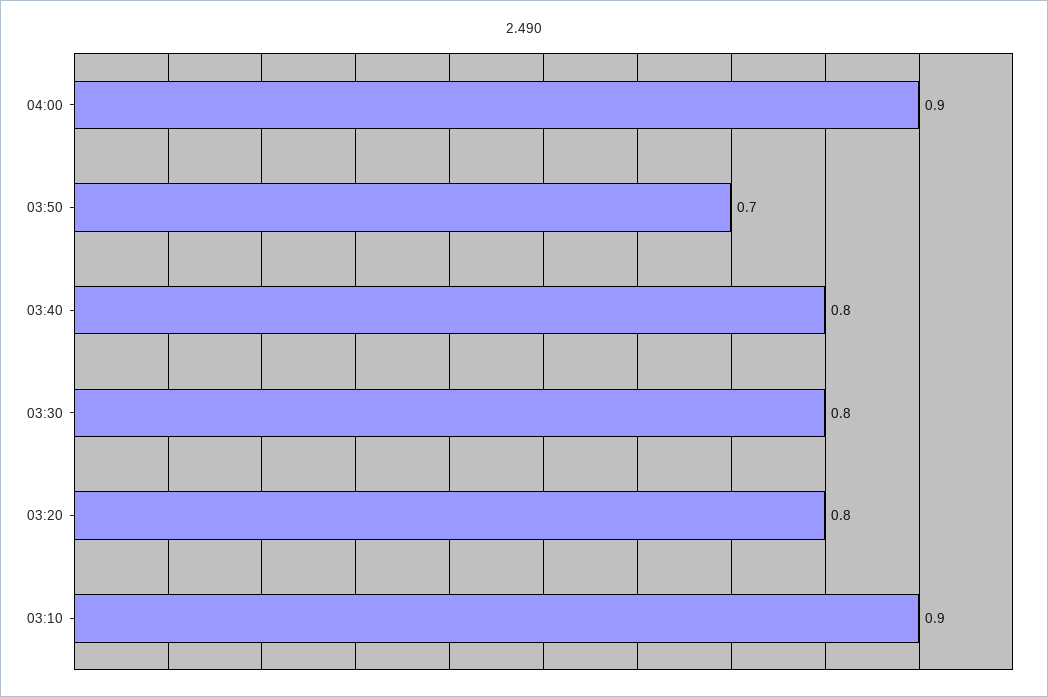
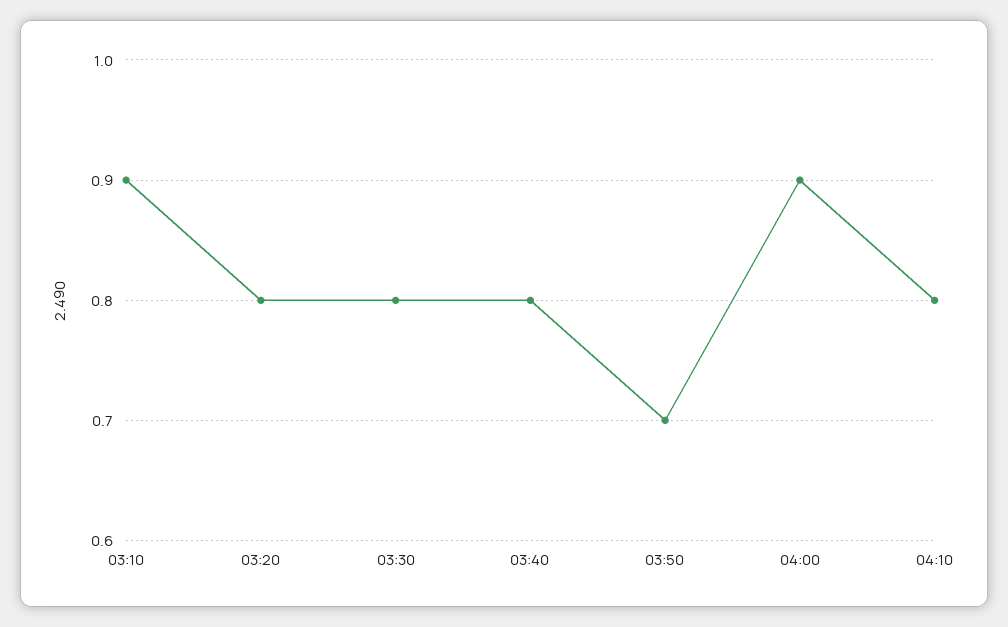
04:10: none -> 0.8

